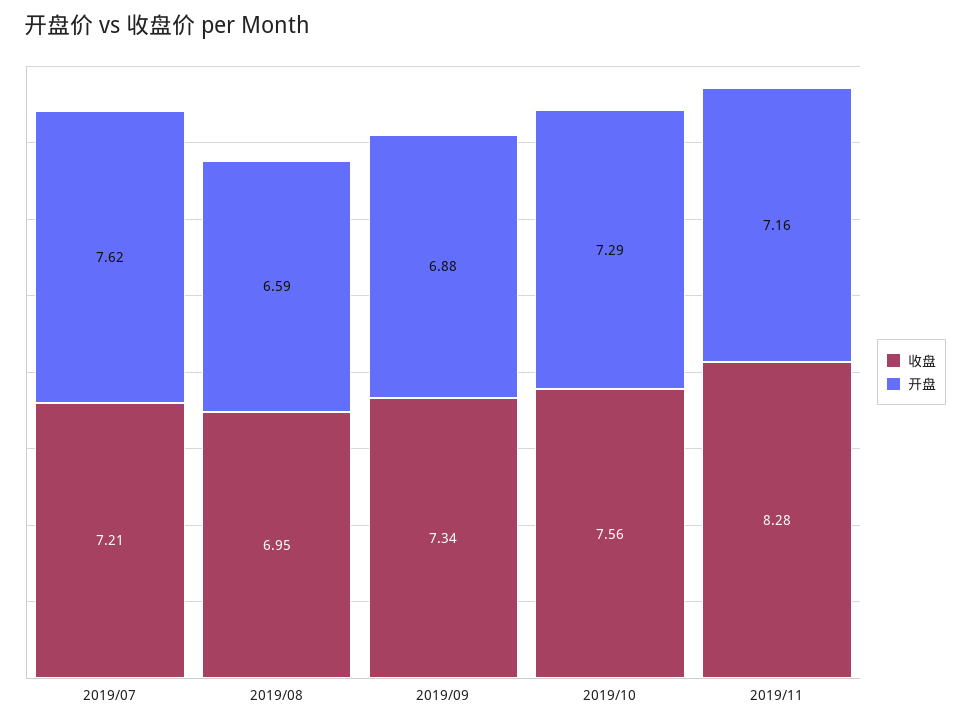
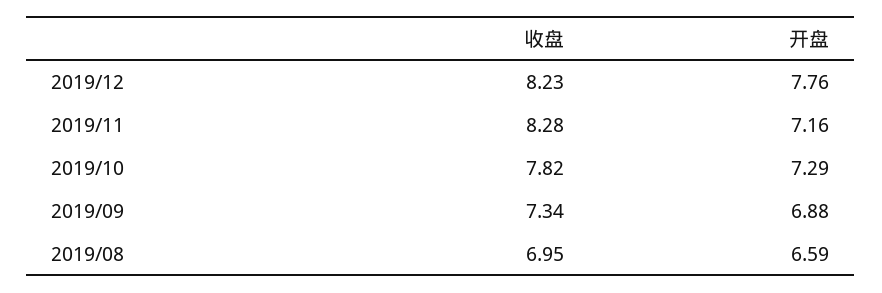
收盘, 2019/07: 7.21 -> none
开盘, 2019/07: 7.62 -> none
收盘, 2019/10: 7.56 -> 7.82
收盘, 2019/12: none -> 8.23
开盘, 2019/12: none -> 7.76

